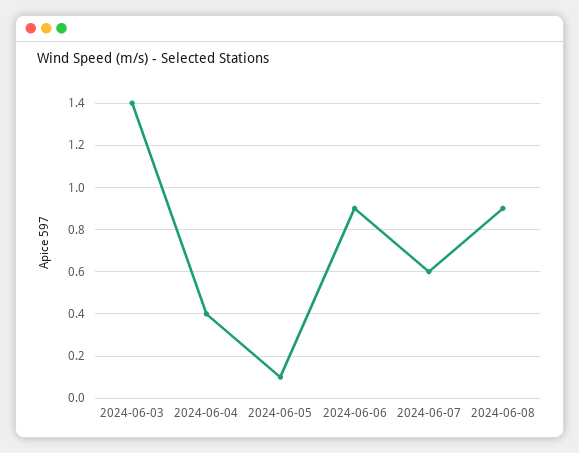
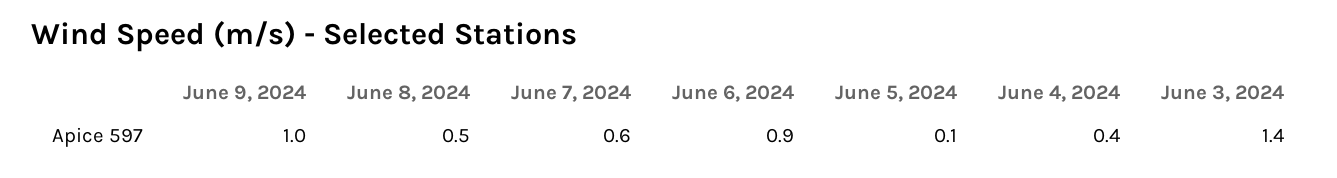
2024-06-08: 0.9 -> 0.5
June 9, 2024: none -> 1

